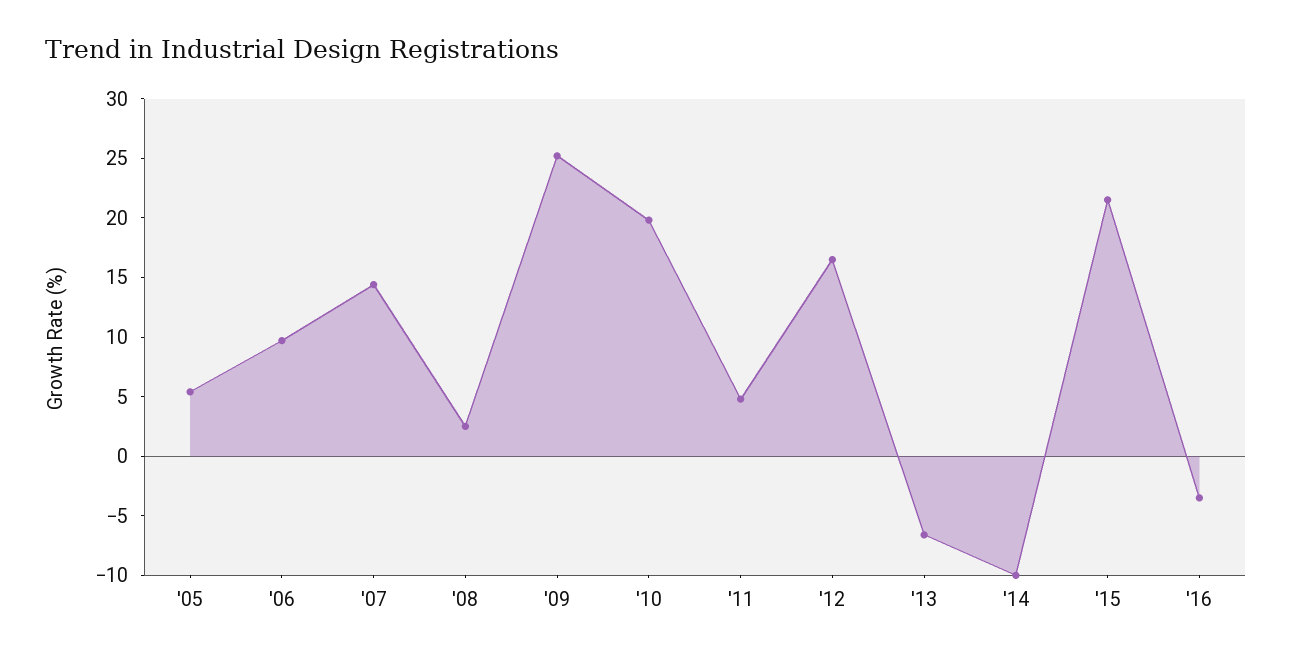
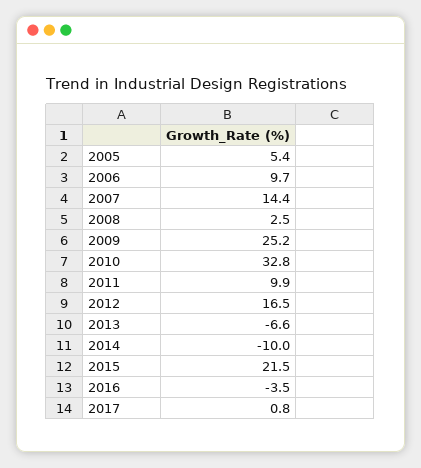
'10: 20 -> 32.8
'11: 5 -> 9.9
2017: none -> 0.8

